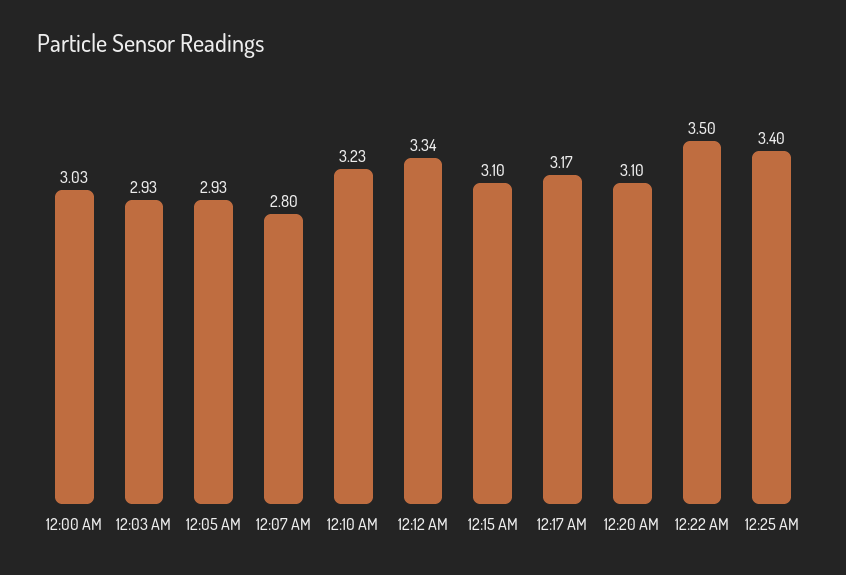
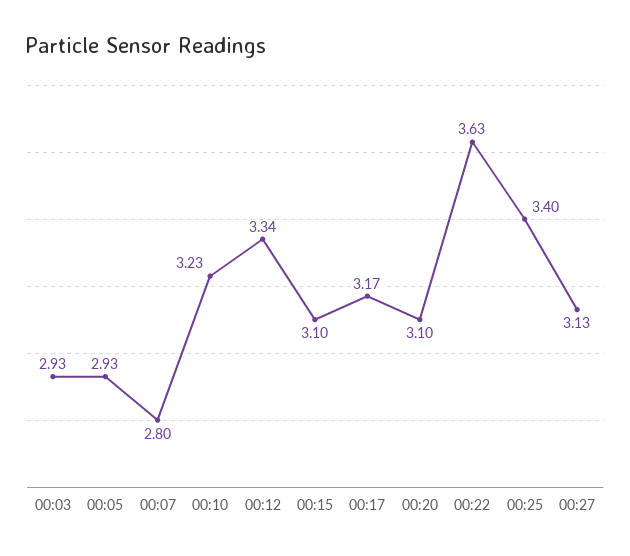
12:00 AM: 3.03 -> none
12:22 AM: 3.5 -> 3.63
00:27: none -> 3.13

